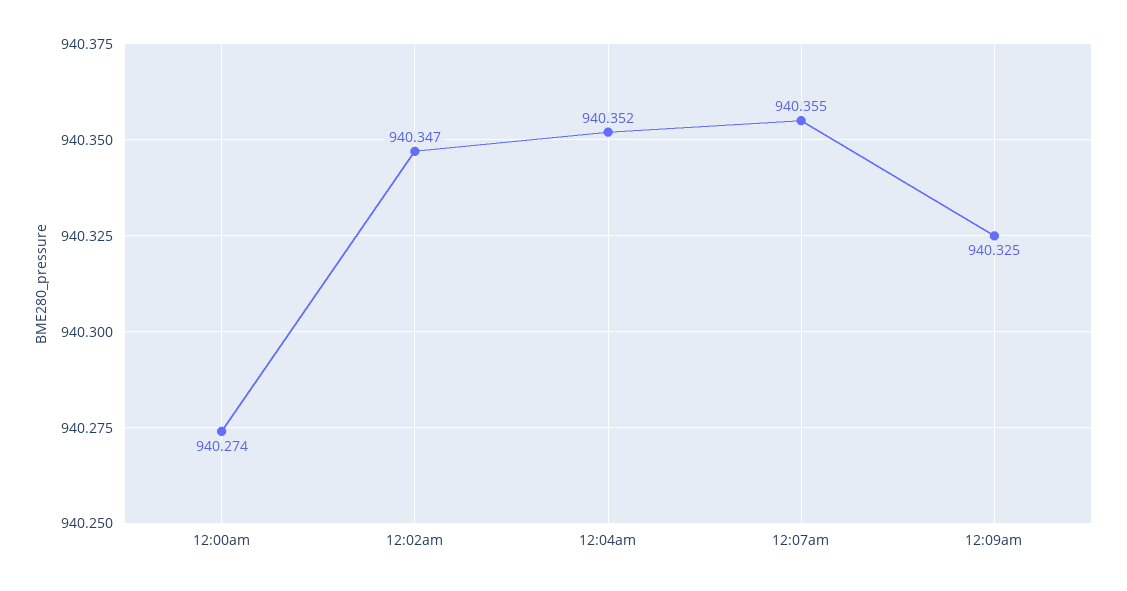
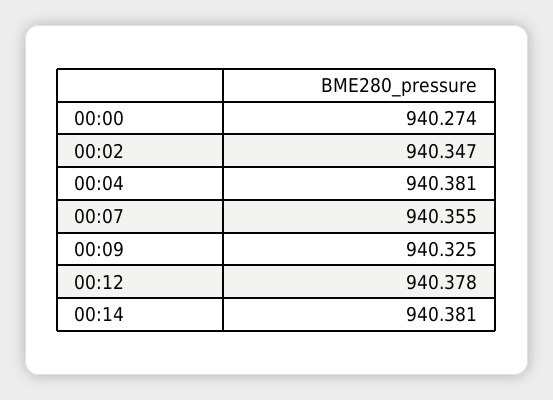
12:04am: 940.352 -> 940.381
00:12: none -> 940.378
00:14: none -> 940.381

